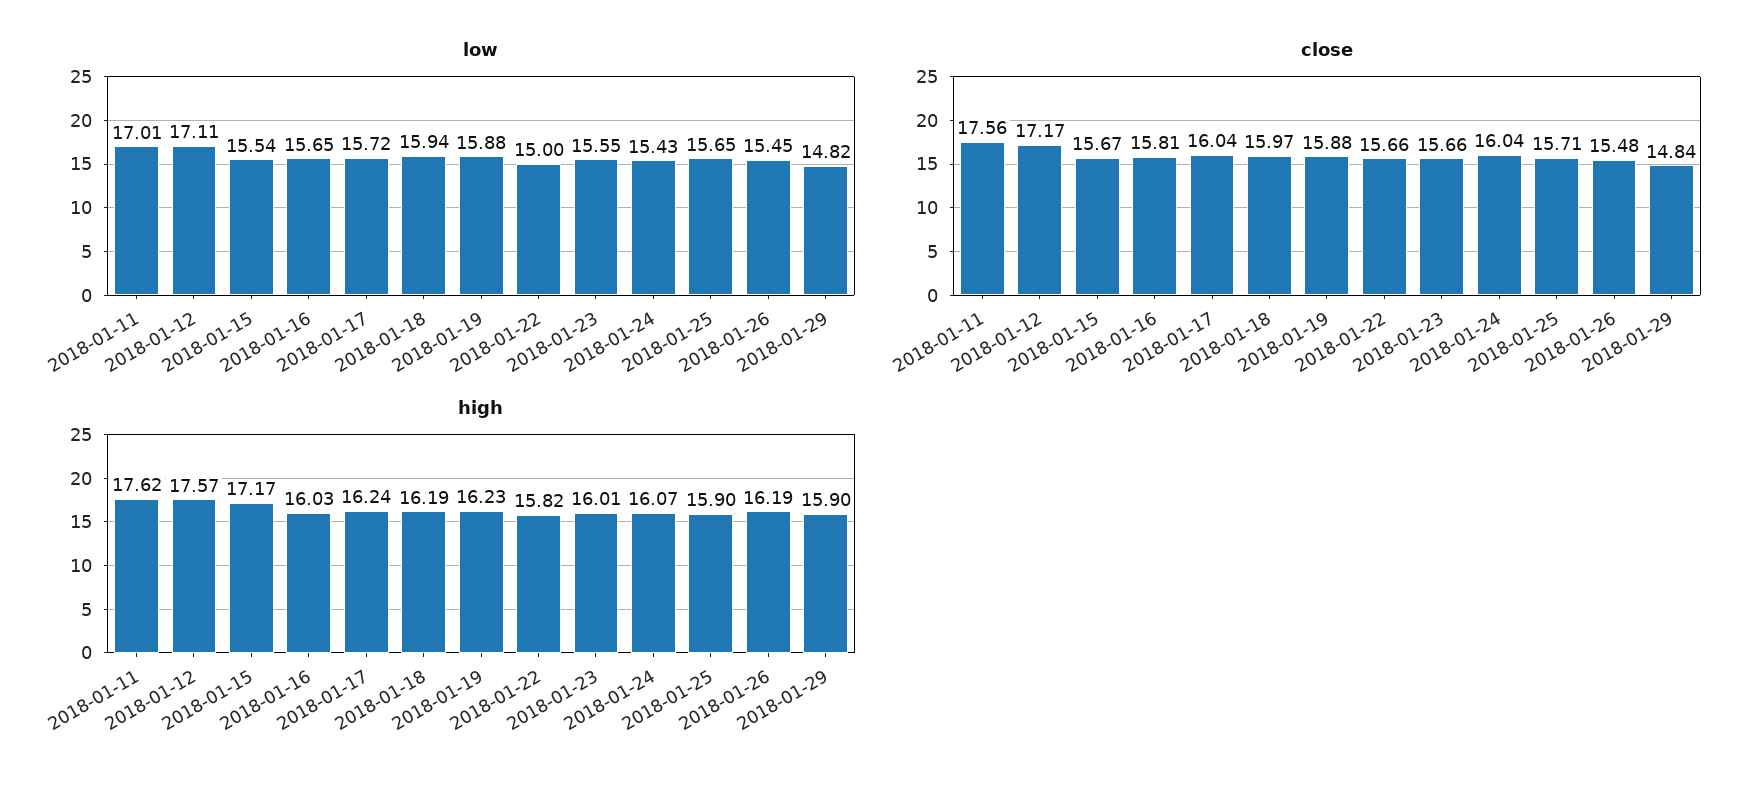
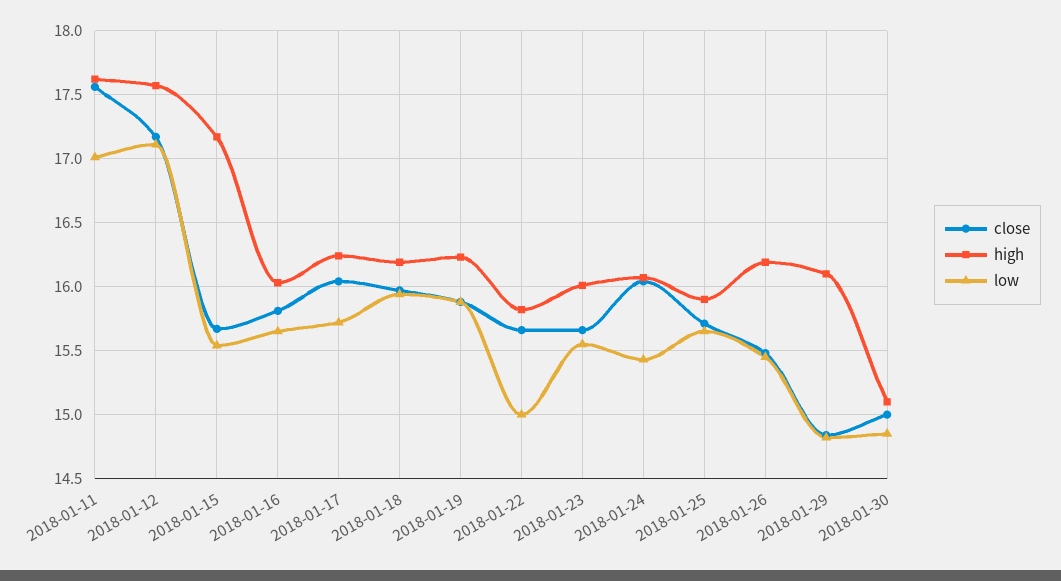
high, 2018-01-29: 15.9 -> 16.1
close, 2018-01-30: none -> 15
high, 2018-01-30: none -> 15.1
low, 2018-01-30: none -> 14.85

